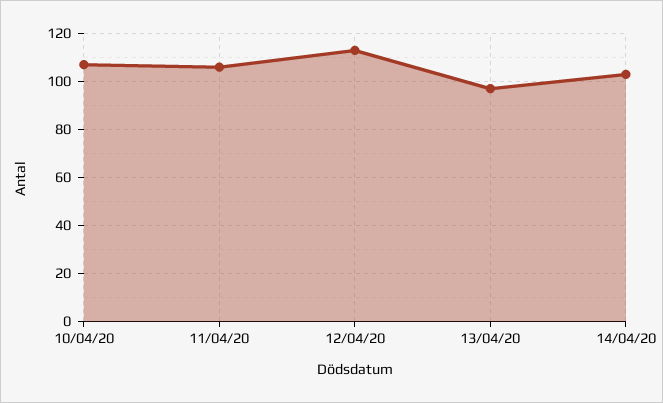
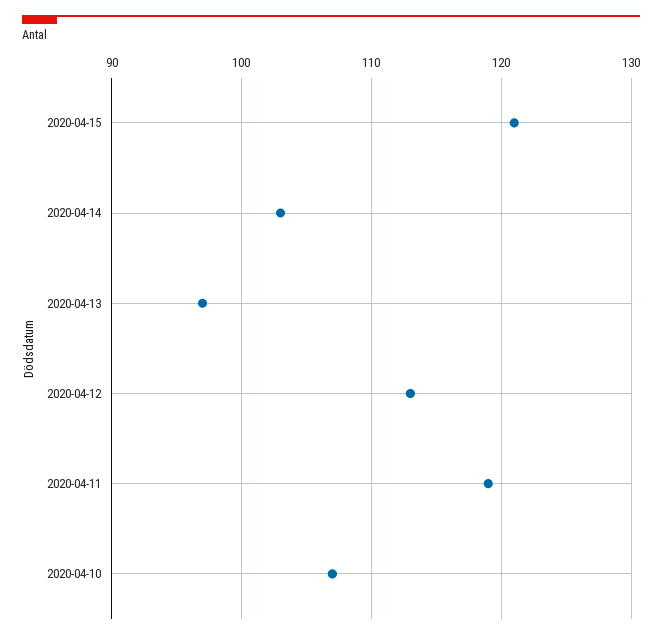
11/04/20: 105 -> 119
2020-04-15: none -> 121

